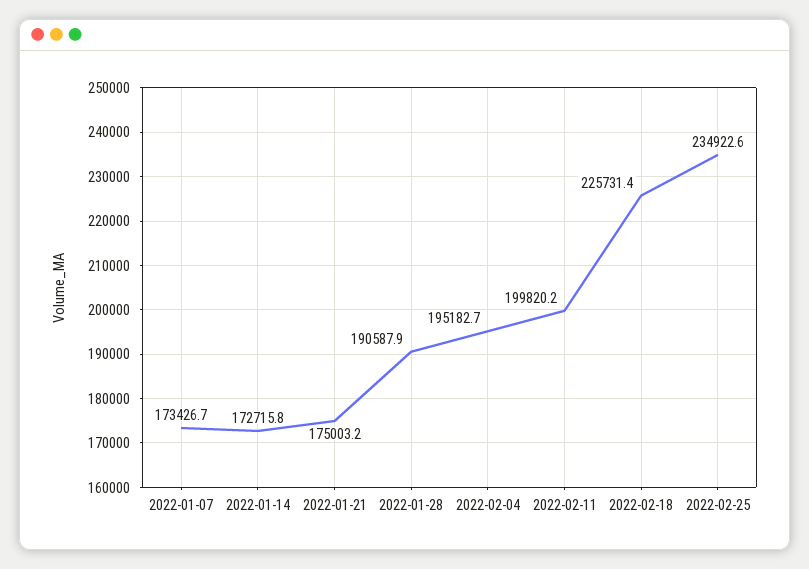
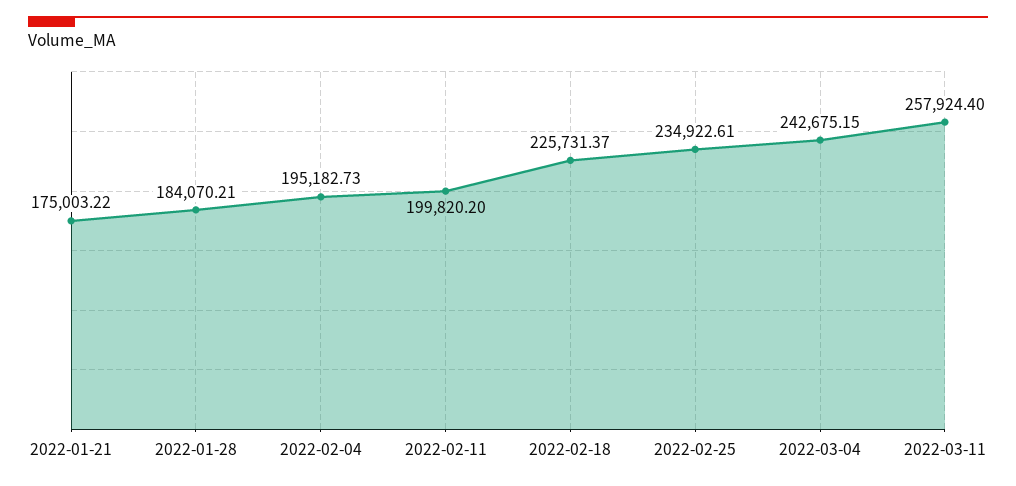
2022-01-07: 173426.7 -> none
2022-01-14: 172715.8 -> none
2022-01-28: 190587.9 -> 184070.21
2022-03-04: none -> 242675.15
2022-03-11: none -> 257924.4

